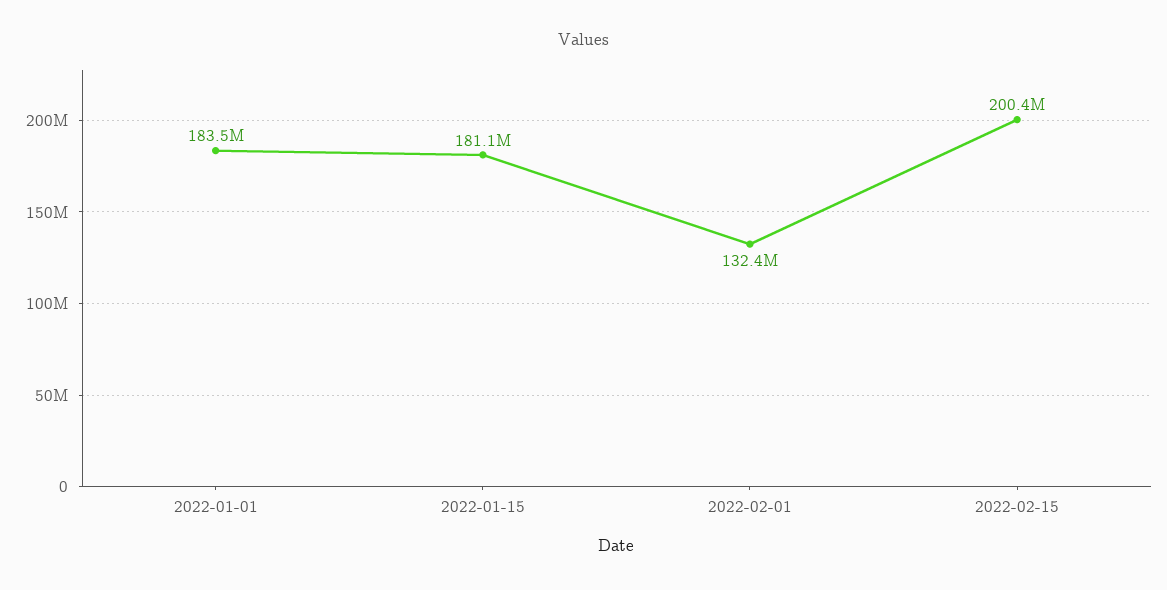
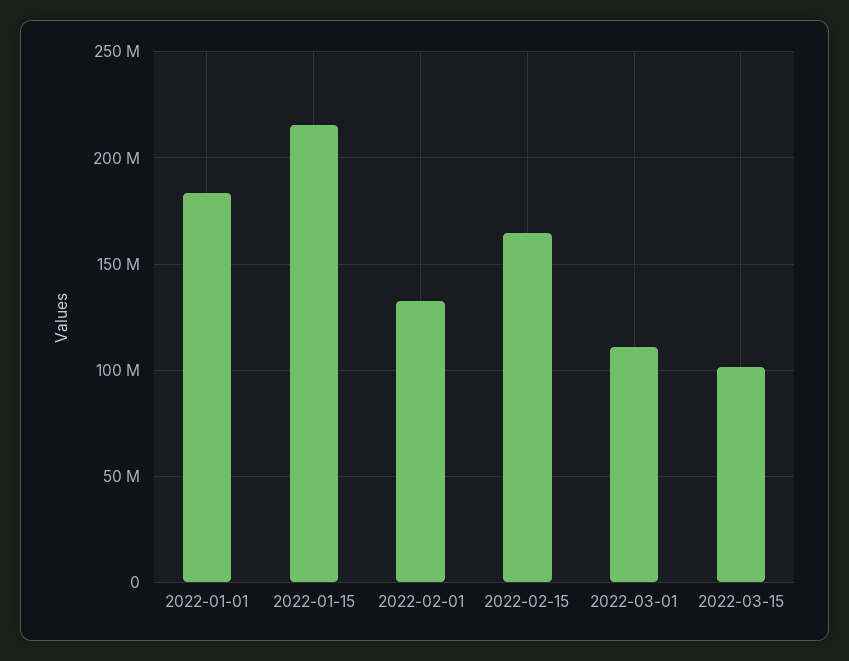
2022-01-15: 181100000 -> 215000000
2022-02-15: 200400000 -> 165000000
2022-03-01: none -> 110000000
2022-03-15: none -> 100000000

